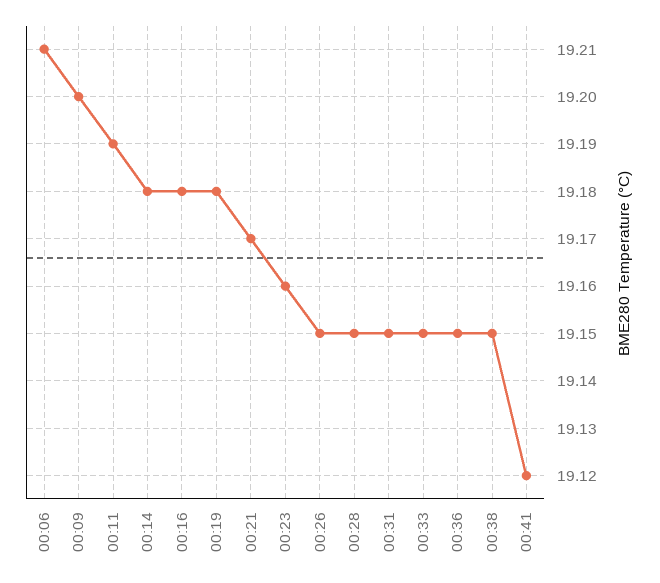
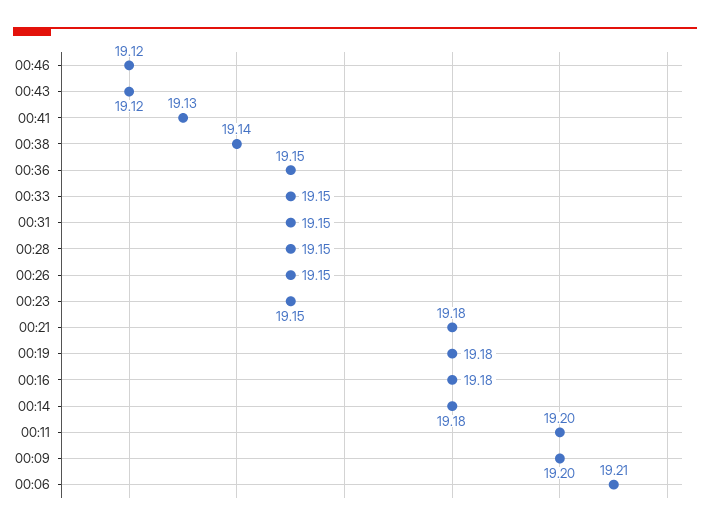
00:11: 19.19 -> 19.2
00:21: 19.17 -> 19.18
00:23: 19.16 -> 19.15
00:38: 19.15 -> 19.14
00:41: 19.12 -> 19.13
00:46: none -> 19.12
00:43: none -> 19.12

